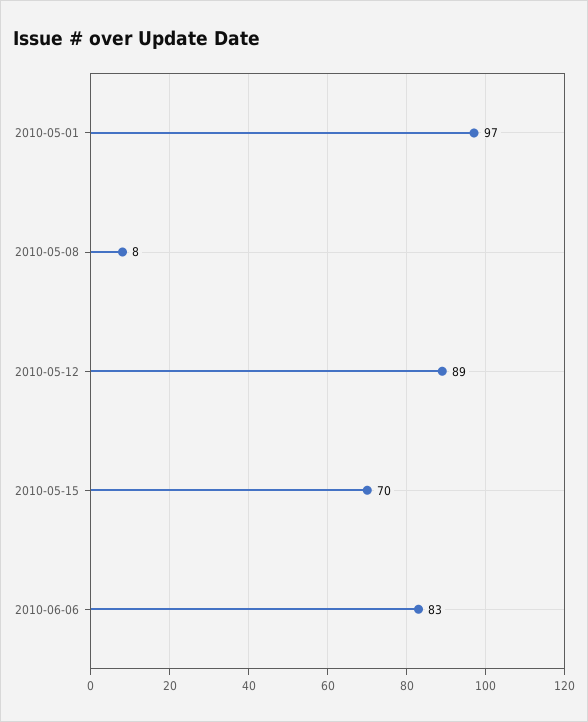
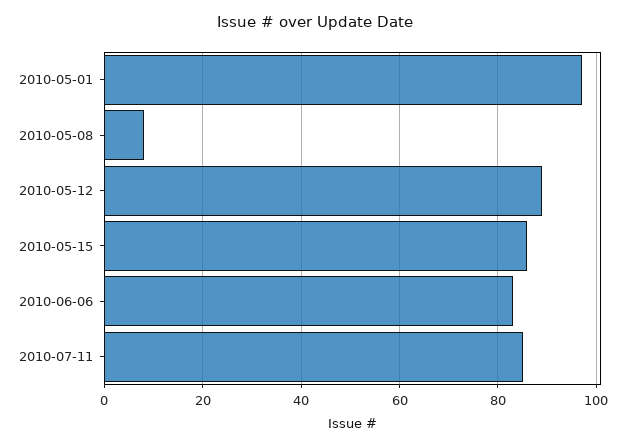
2010-05-15: 70 -> 85
2010-07-11: none -> 85

